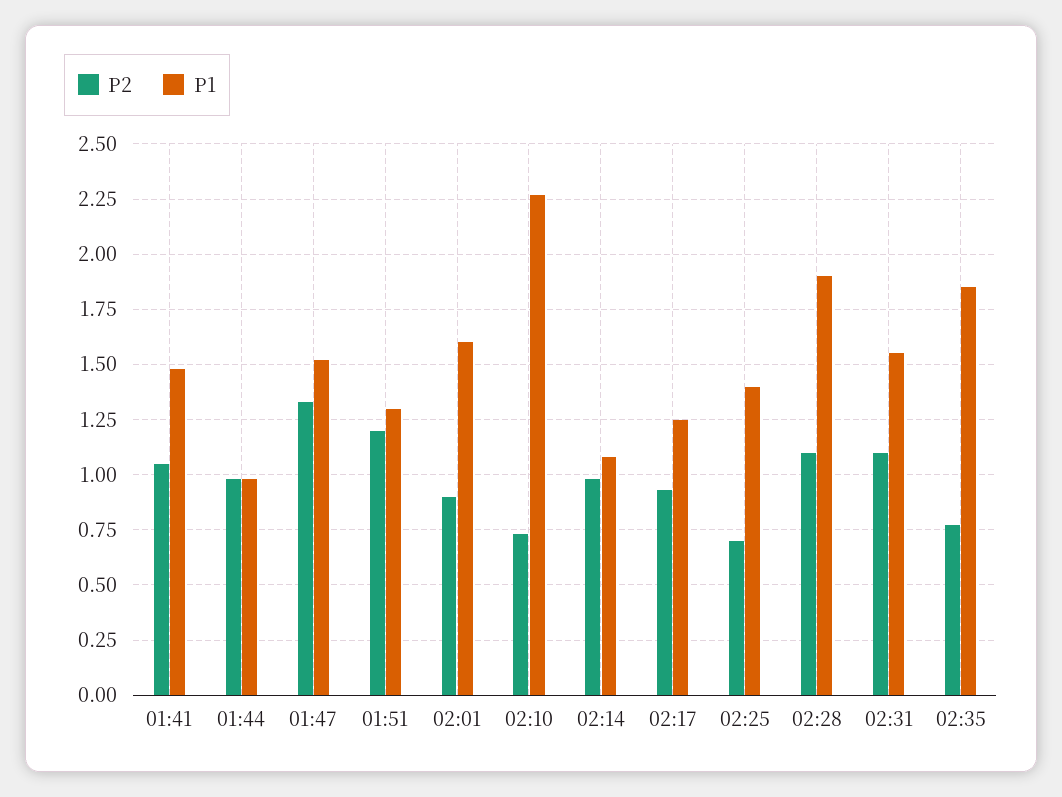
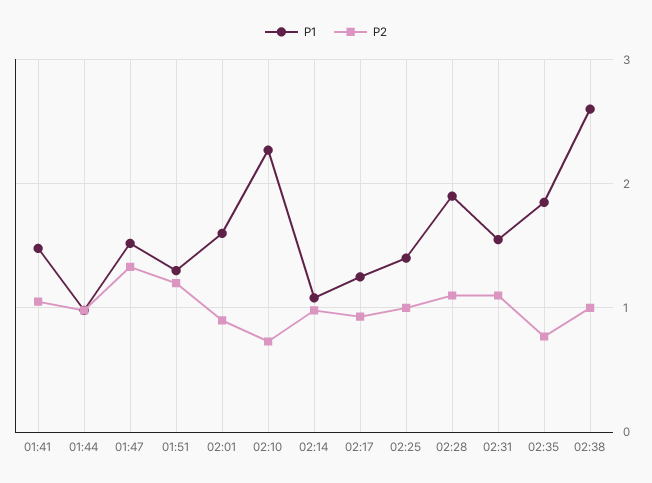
P2, 02:25: 0.7 -> 1
P1, 02:38: none -> 2.6
P2, 02:38: none -> 1

